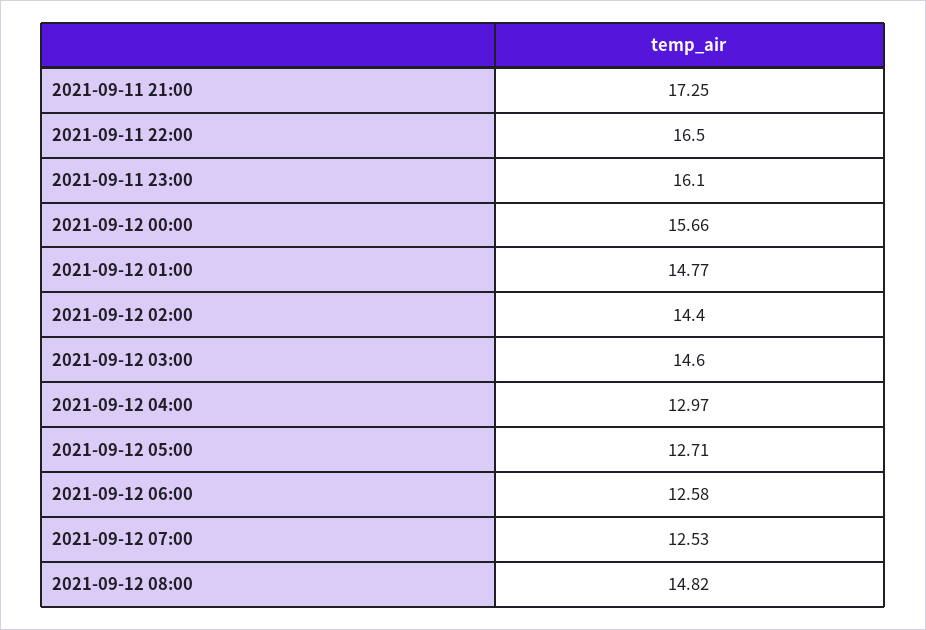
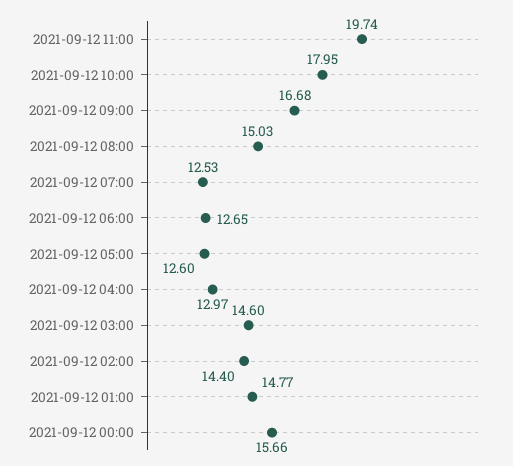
2021-09-11 21:00: 17.25 -> none
2021-09-11 22:00: 16.5 -> none
2021-09-11 23:00: 16.1 -> none
2021-09-12 05:00: 12.71 -> 12.6
2021-09-12 06:00: 12.58 -> 12.65
2021-09-12 08:00: 14.82 -> 15.03
2021-09-12 11:00: none -> 19.74
2021-09-12 10:00: none -> 17.95
2021-09-12 09:00: none -> 16.68

